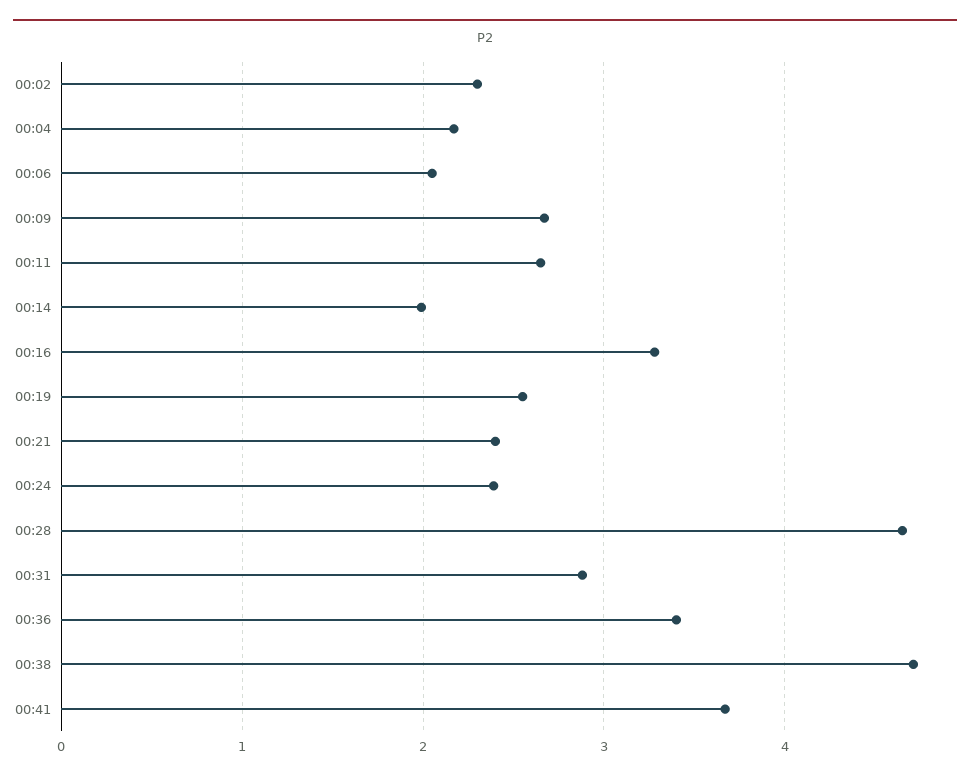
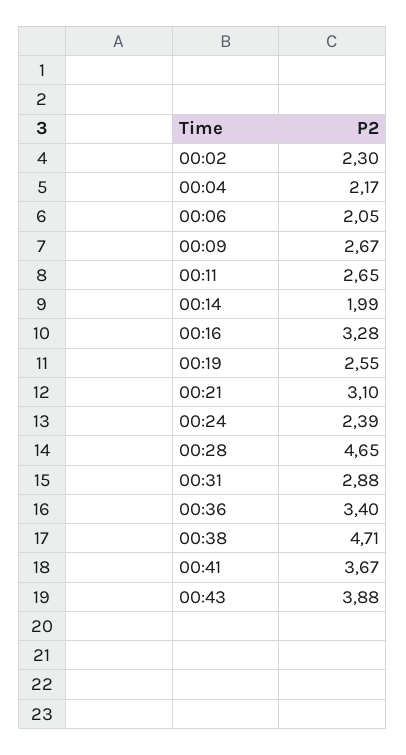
00:21: 2.4 -> 3.1
00:43: none -> 3.88

